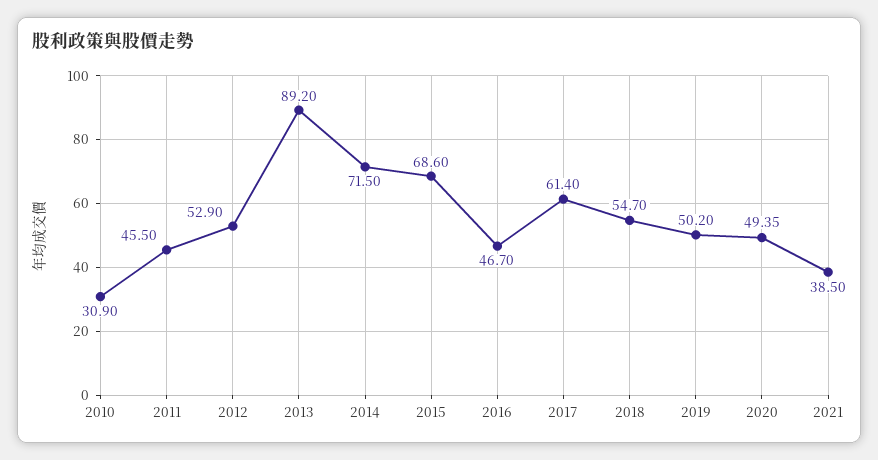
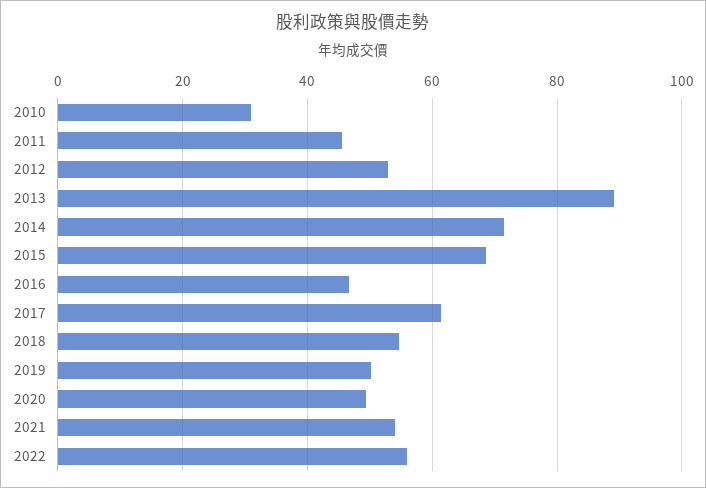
2021: 38.5 -> 54
2022: none -> 56

